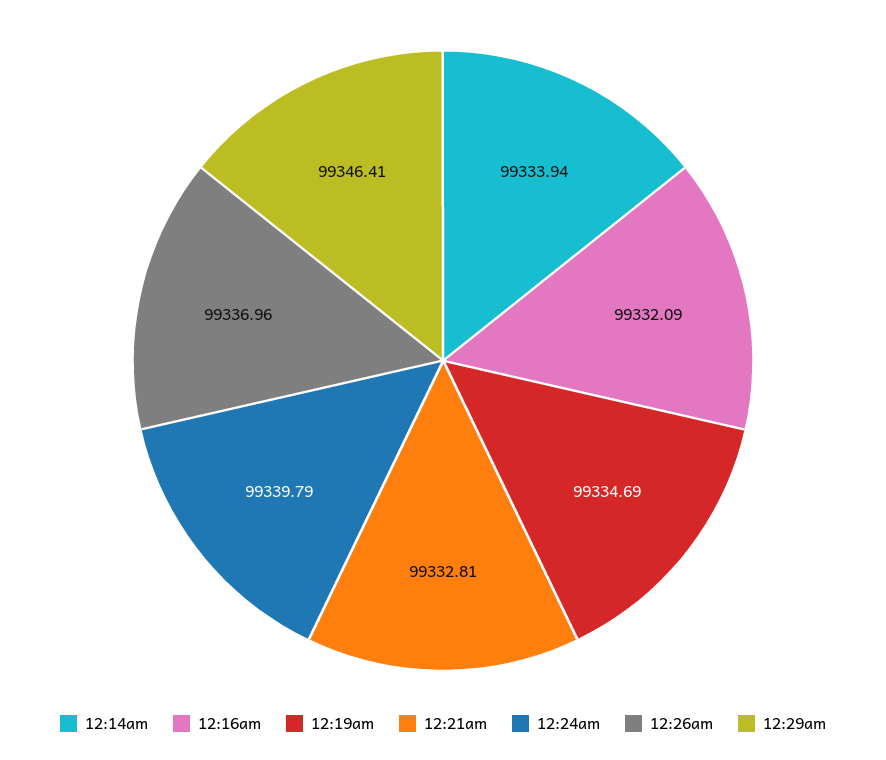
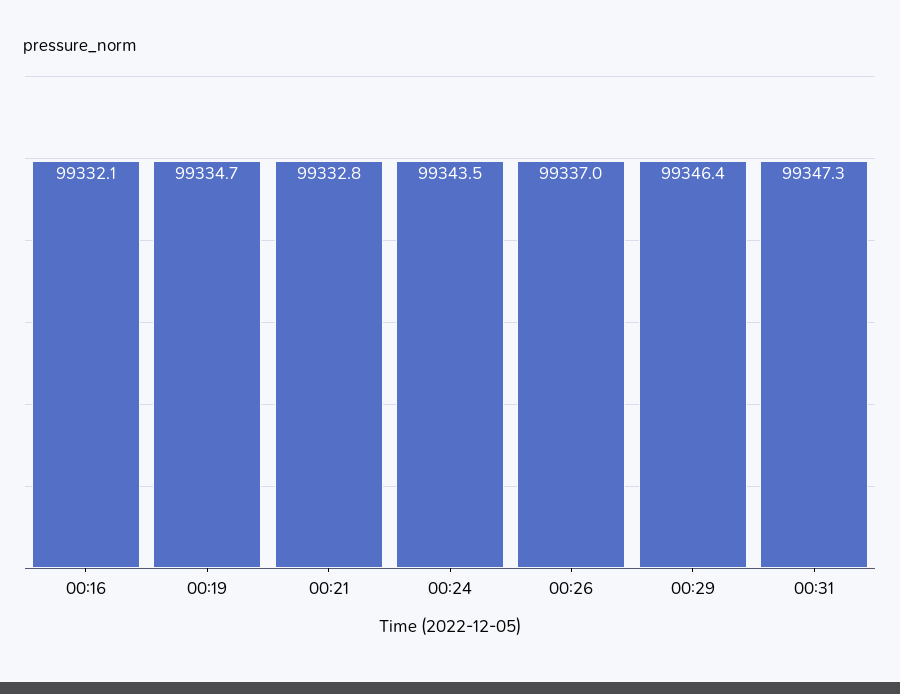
12:14am: 99333.94 -> none
12:24am: 99339.79 -> 99343.5
00:31: none -> 99347.3

